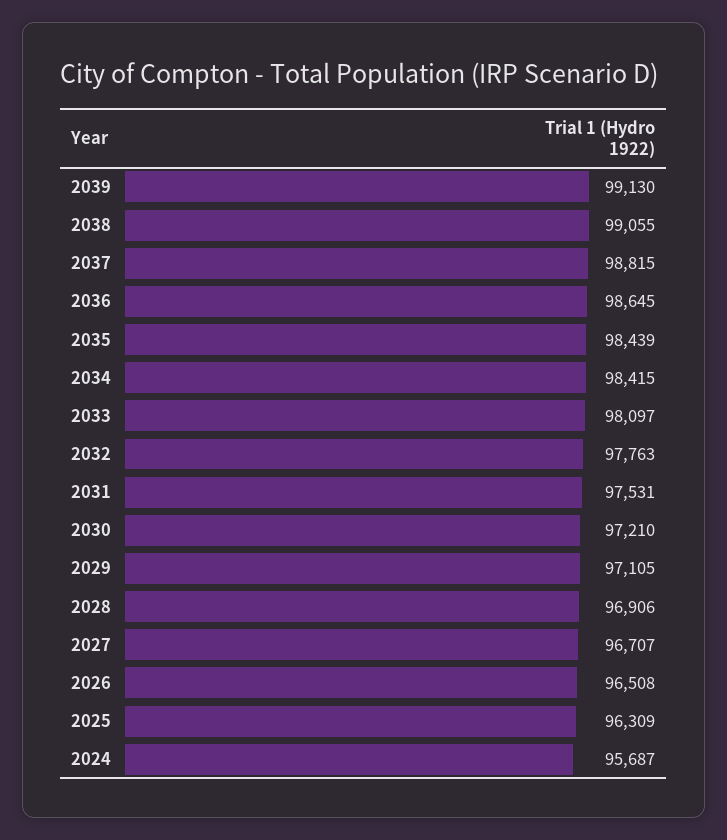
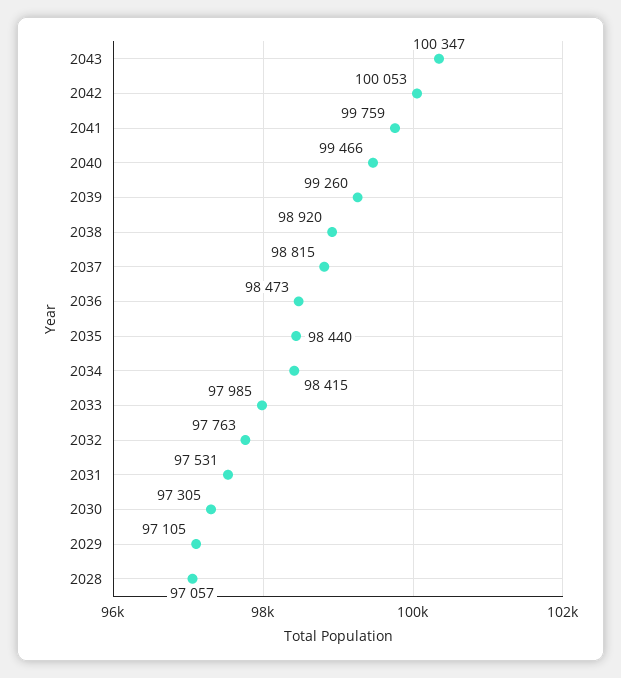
2039: 99130 -> 99260
2038: 99055 -> 98920
2036: 98645 -> 98473
2035: 98439 -> 98440
2033: 98097 -> 97985
2030: 97210 -> 97305
2028: 96906 -> 97057
2027: 96707 -> none
2026: 96508 -> none
2025: 96309 -> none
2024: 95687 -> none
2043: none -> 100347
2042: none -> 100053
2041: none -> 99759
2040: none -> 99466

